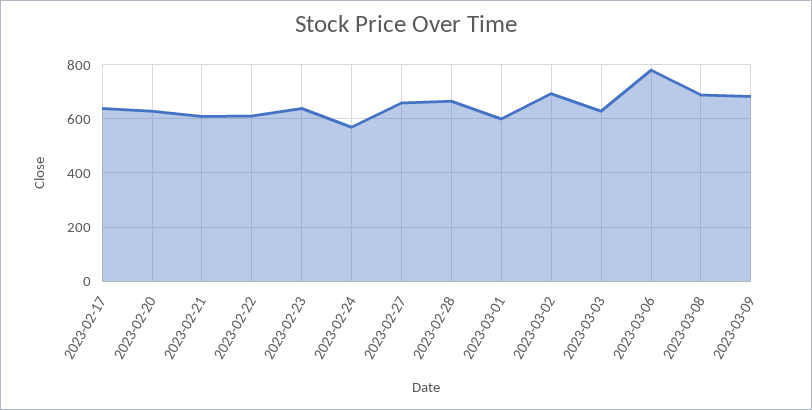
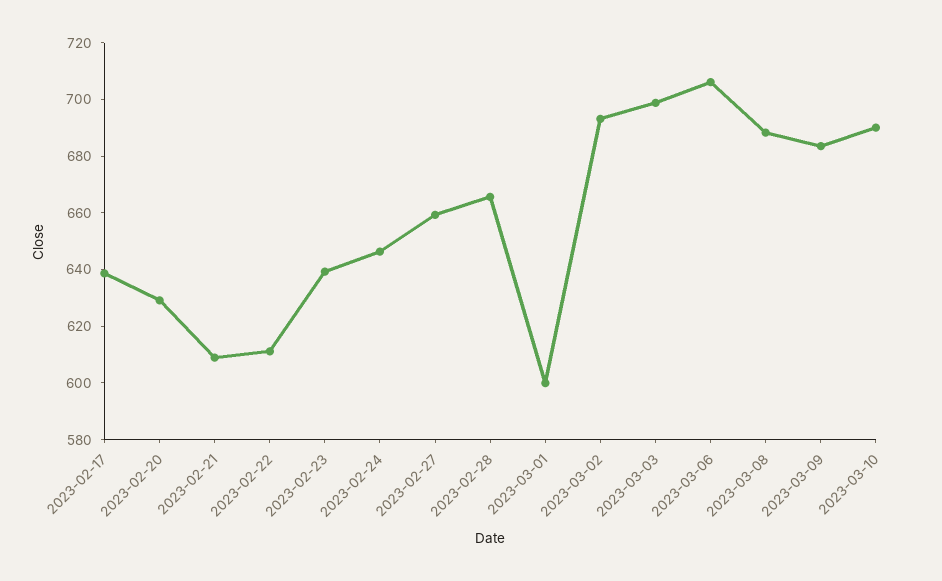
2023-02-24: 575 -> 645
2023-03-03: 625 -> 700
2023-03-06: 775 -> 705
2023-03-10: none -> 690

